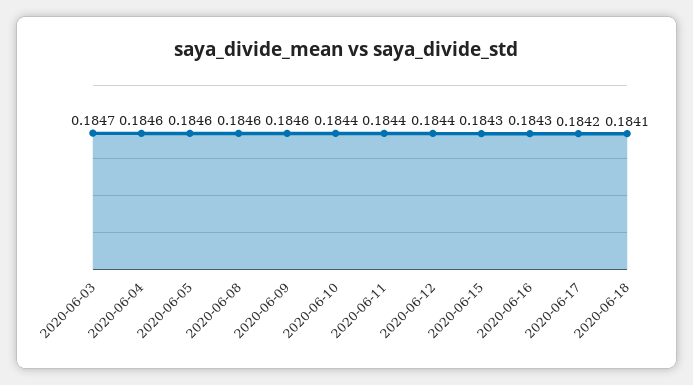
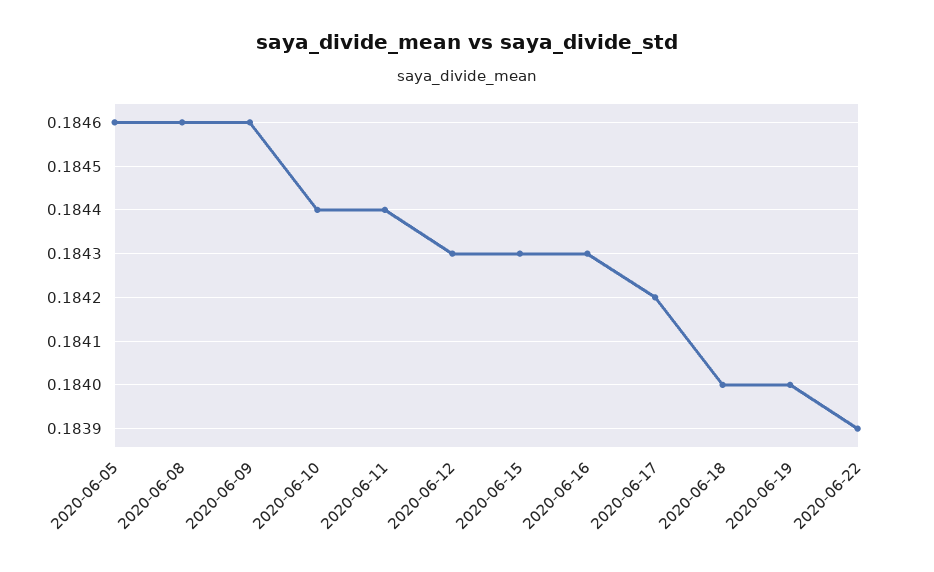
2020-06-03: 0.1847 -> none
2020-06-04: 0.1846 -> none
2020-06-12: 0.1844 -> 0.1843
2020-06-18: 0.1841 -> 0.184
2020-06-19: none -> 0.184
2020-06-22: none -> 0.1839

